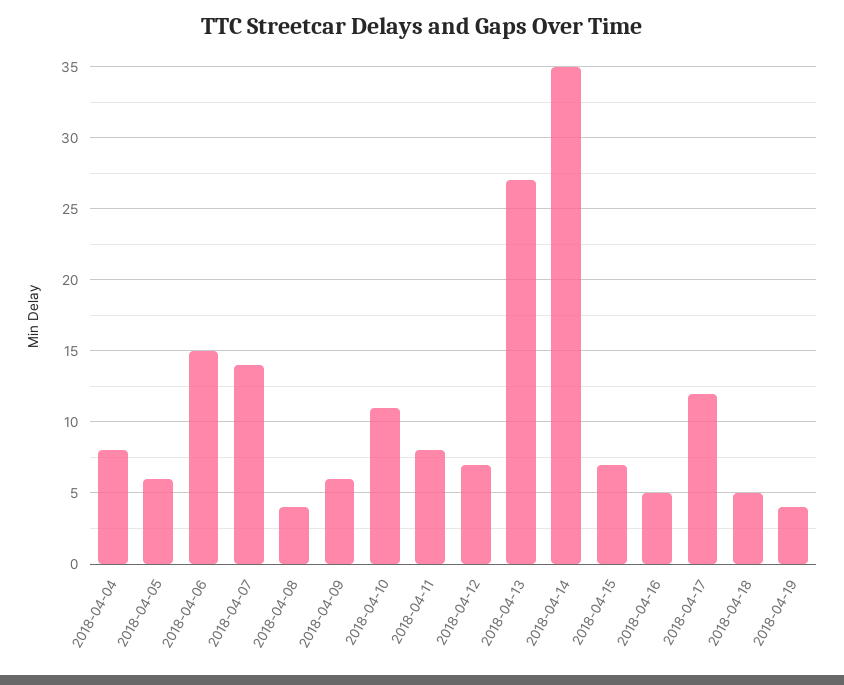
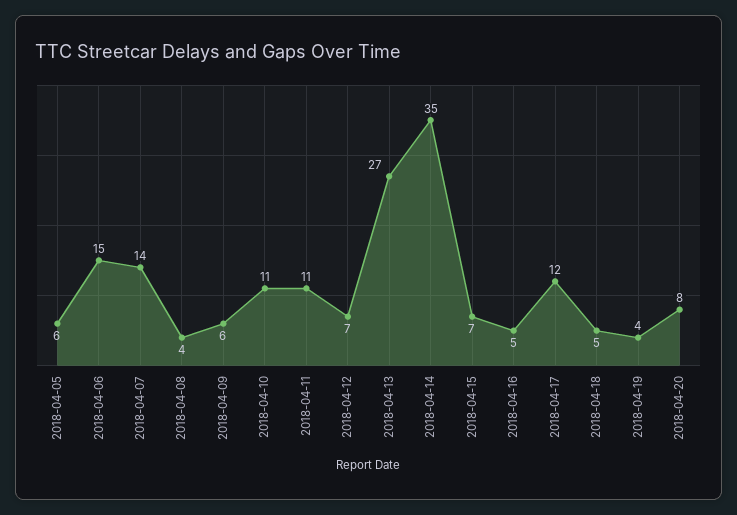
2018-04-04: 8 -> none
2018-04-11: 8 -> 11
2018-04-20: none -> 8

